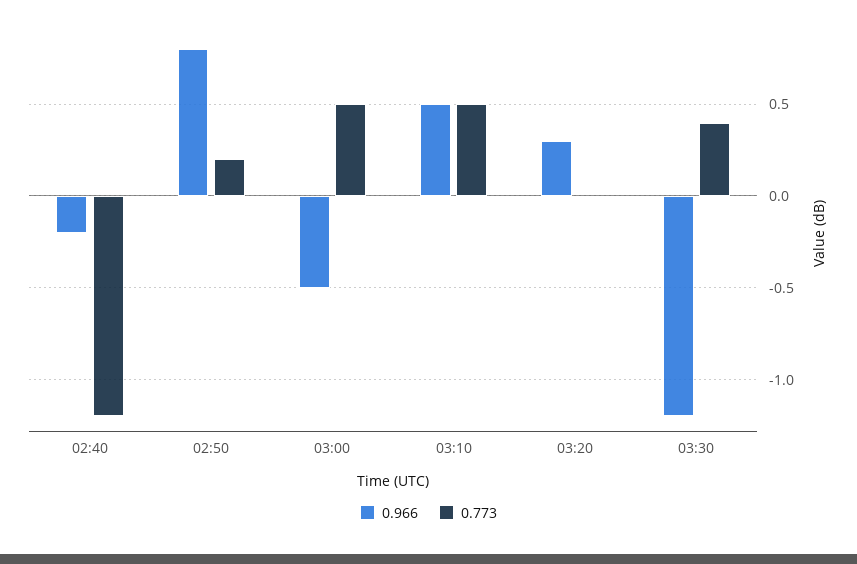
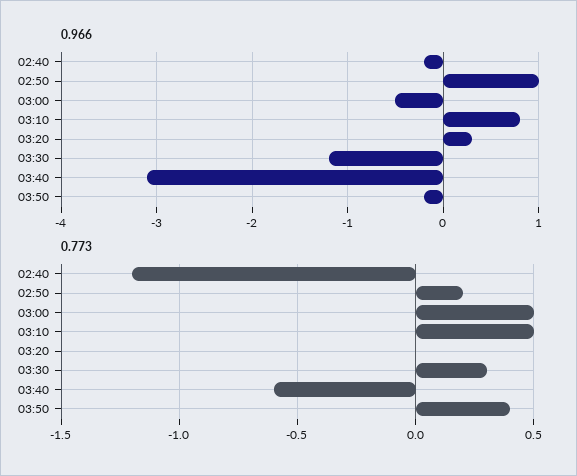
0.966, 02:50: 0.8 -> 1
0.966, 03:10: 0.5 -> 0.8
0.773, 03:30: 0.4 -> 0.3
0.966, 03:40: none -> -3.1
0.966, 03:50: none -> -0.2
0.773, 03:40: none -> -0.6
0.773, 03:50: none -> 0.4

